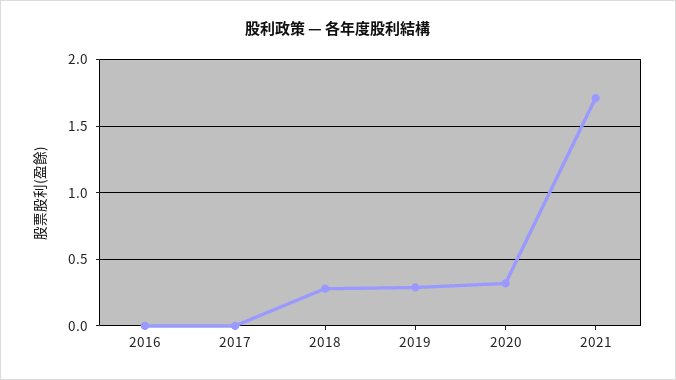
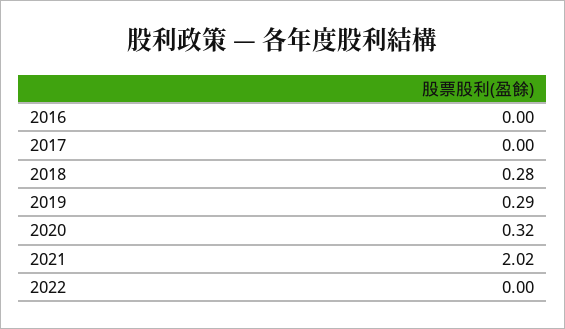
2021: 1.7 -> 2.02
2022: none -> 0

